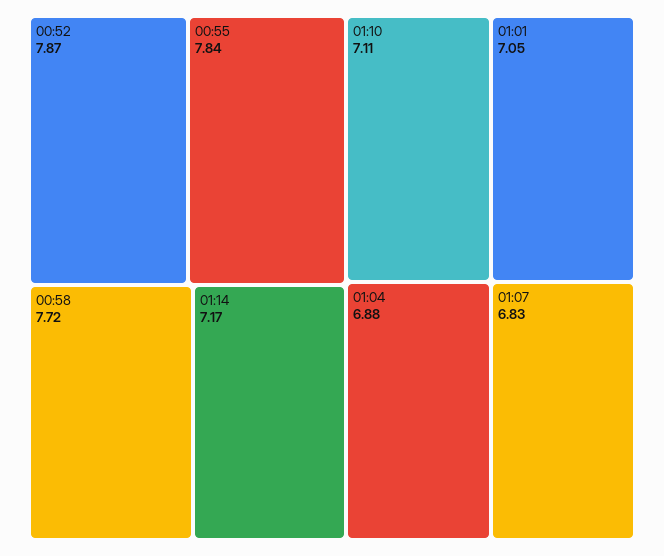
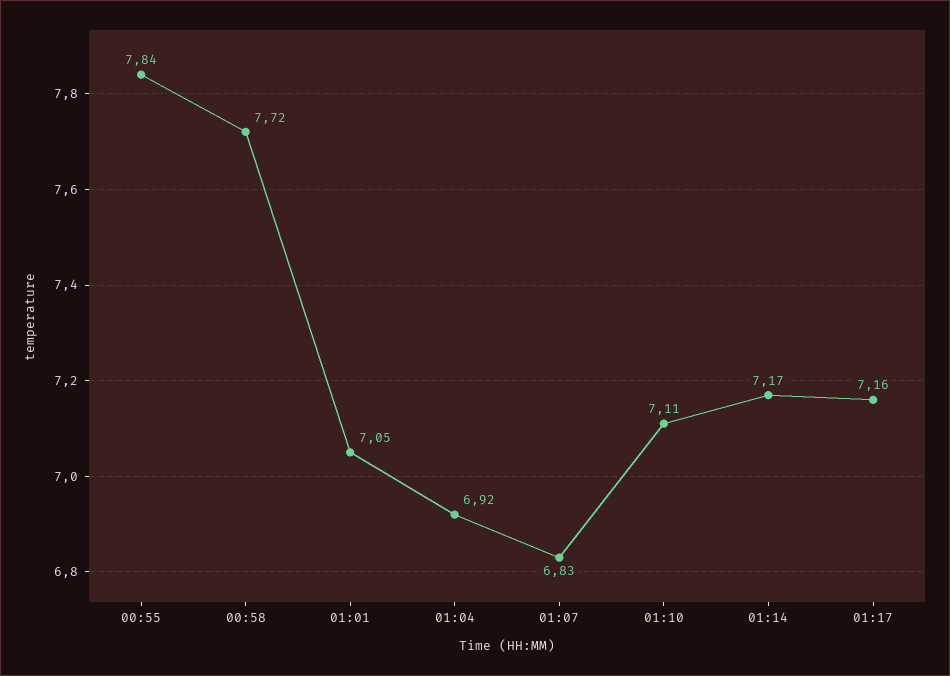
00:52: 7.87 -> none
01:04: 6.88 -> 6.92
01:17: none -> 7.16

